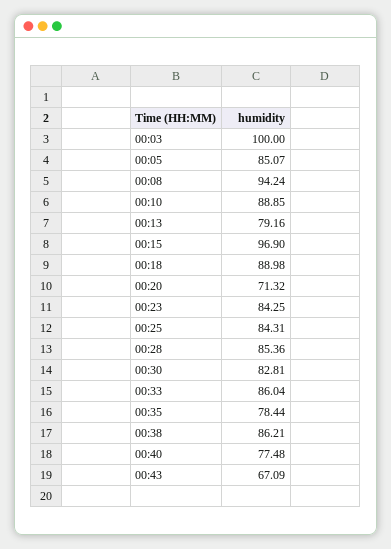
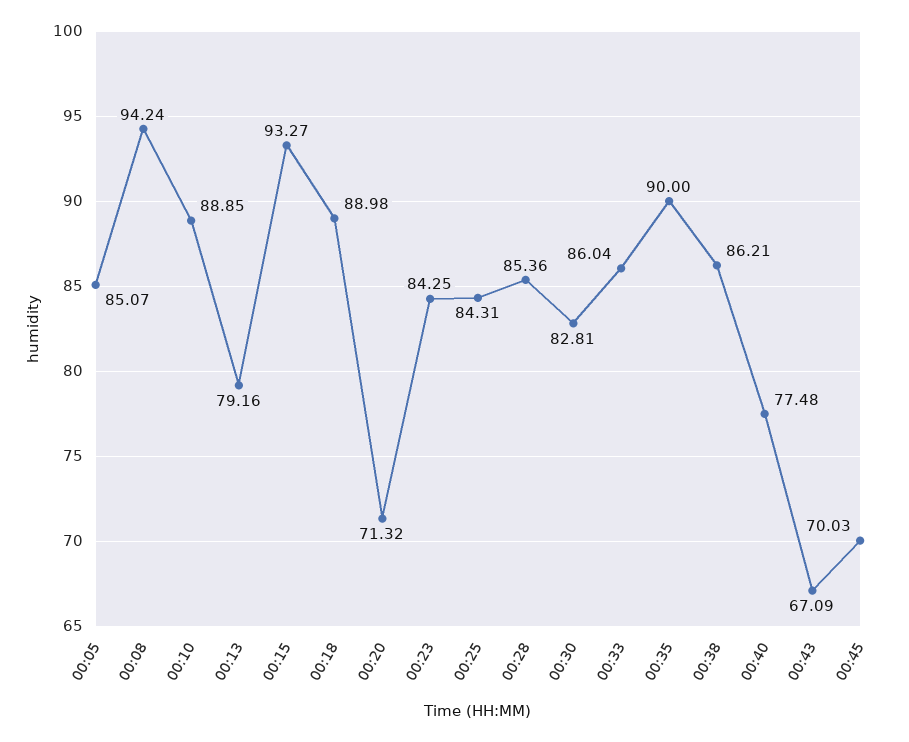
00:03: 100 -> none
00:15: 96.9 -> 93.27
00:35: 78.44 -> 90
00:45: none -> 70.03

